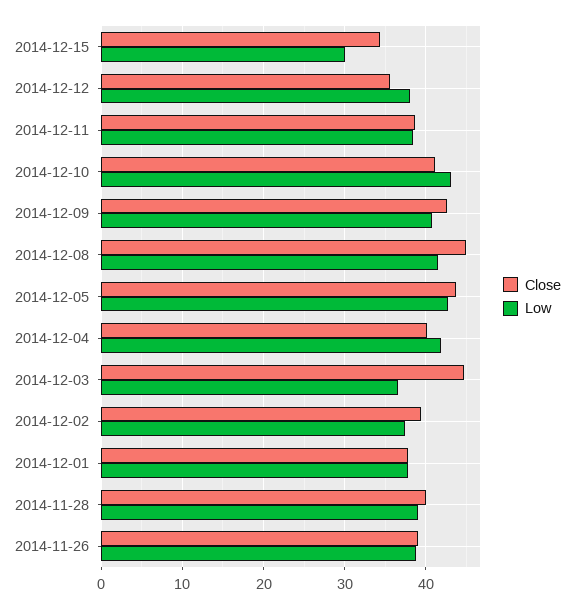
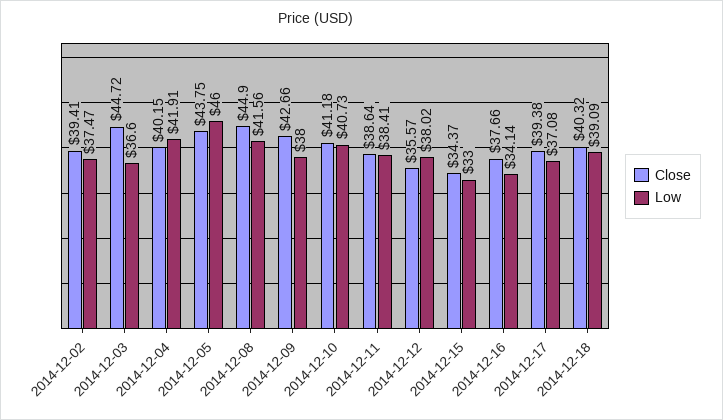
Low, 2014-12-15: 30 -> 33
Low, 2014-12-10: 43 -> 40.73
Low, 2014-12-09: 41 -> 38
Low, 2014-12-05: 43 -> 46
Close, 2014-12-01: 38 -> none
Low, 2014-12-01: 38 -> none
Close, 2014-11-28: 40 -> none
Low, 2014-11-28: 39 -> none
Close, 2014-11-26: 39 -> none
Low, 2014-11-26: 39 -> none
Close, 2014-12-16: none -> 37.66
Low, 2014-12-16: none -> 34.14
Close, 2014-12-17: none -> 39.38
Low, 2014-12-17: none -> 37.08
Close, 2014-12-18: none -> 40.32
Low, 2014-12-18: none -> 39.09

